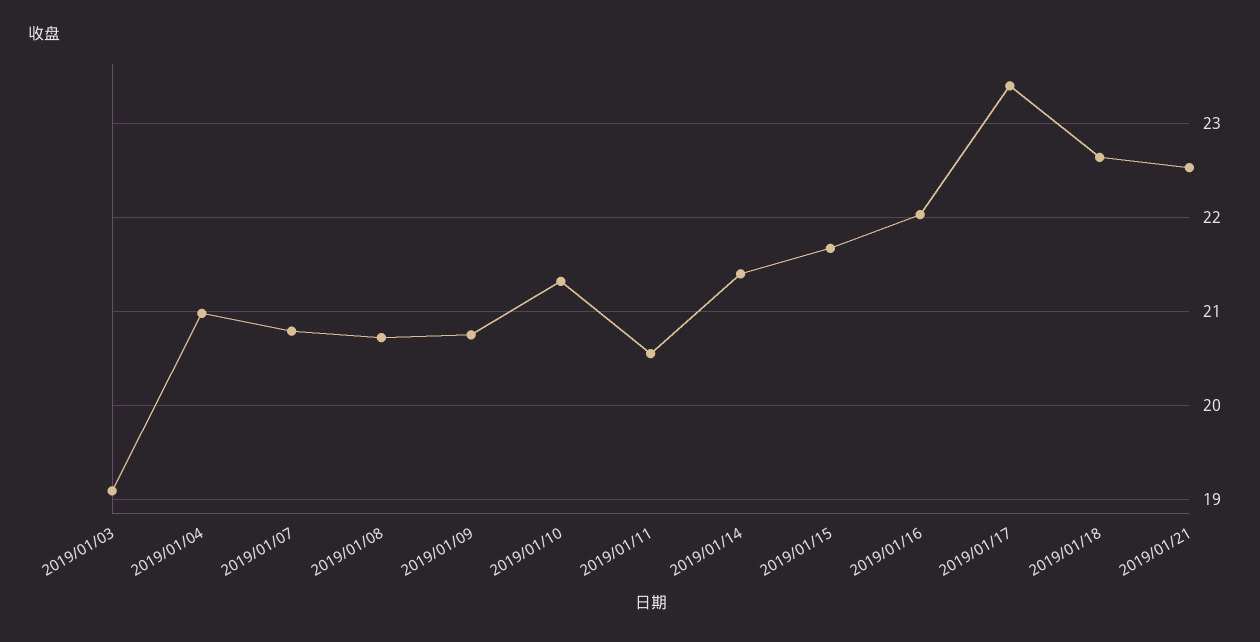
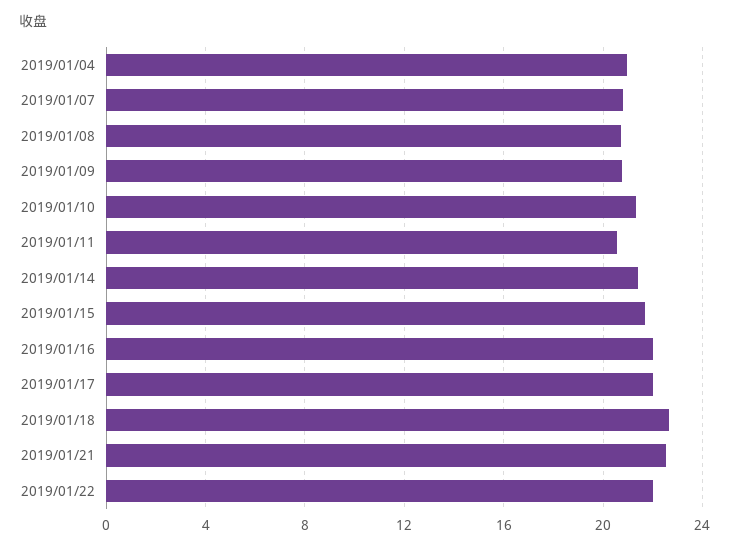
2019/01/03: 19.1 -> none
2019/01/17: 23.4 -> 22
2019/01/22: none -> 22

